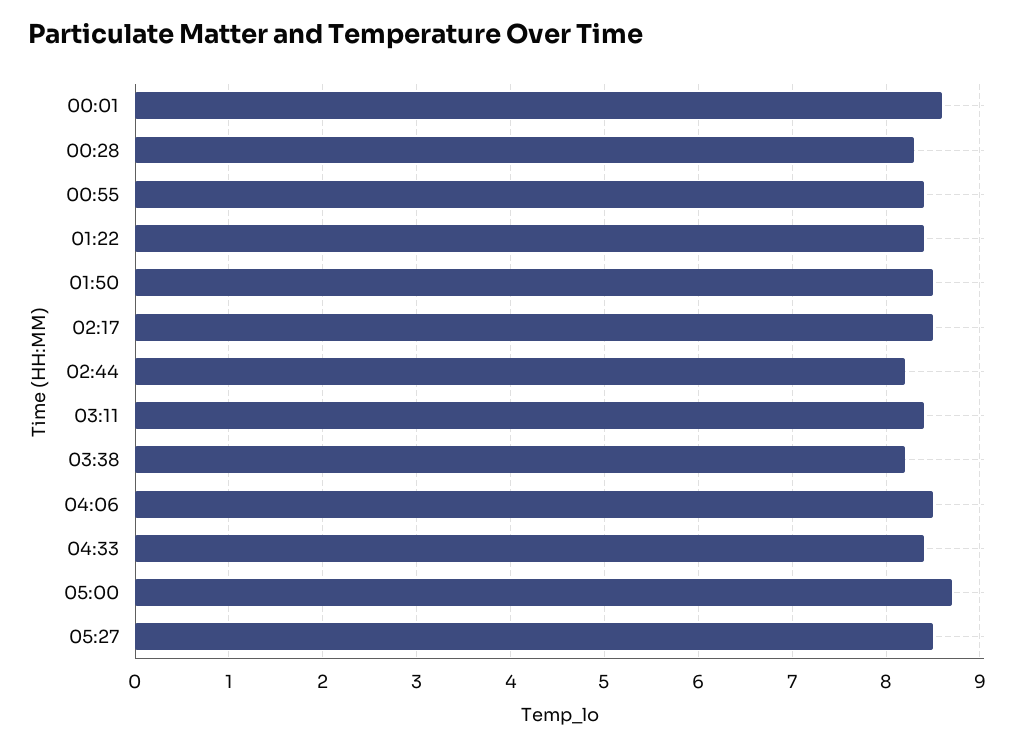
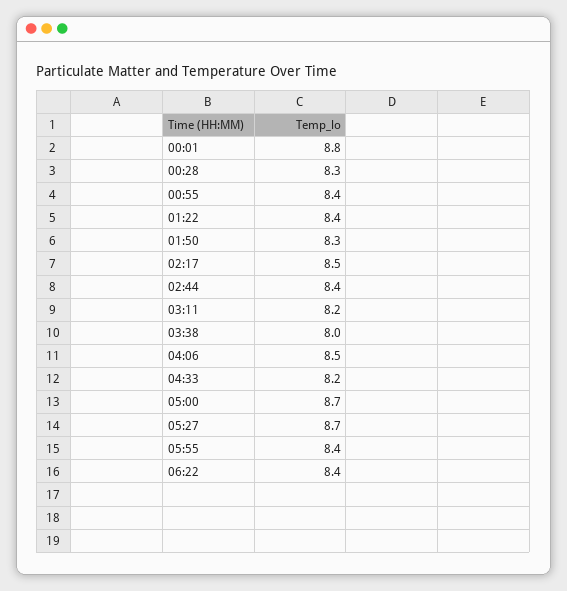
00:01: 8.6 -> 8.8
01:50: 8.5 -> 8.3
02:44: 8.2 -> 8.4
03:11: 8.4 -> 8.2
03:38: 8.2 -> 8
04:33: 8.4 -> 8.2
05:27: 8.5 -> 8.7
05:55: none -> 8.4
06:22: none -> 8.4

